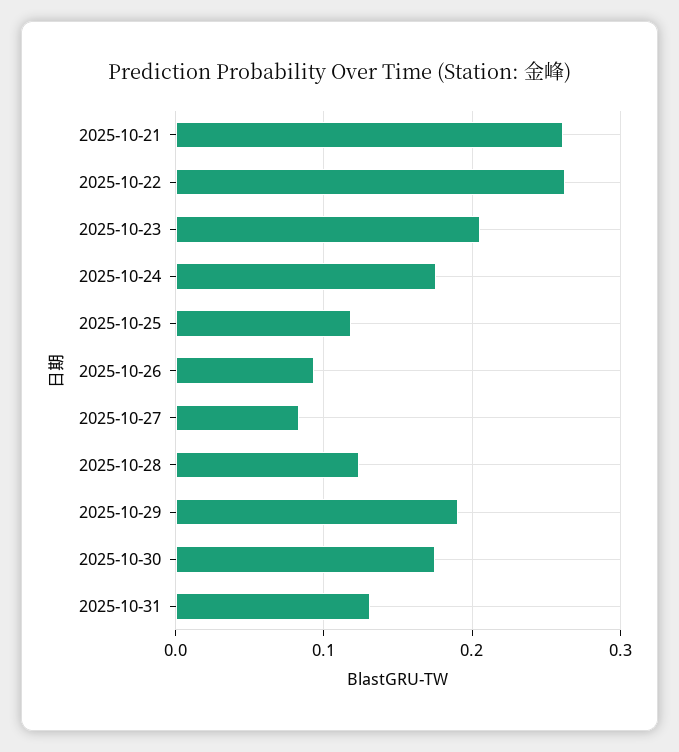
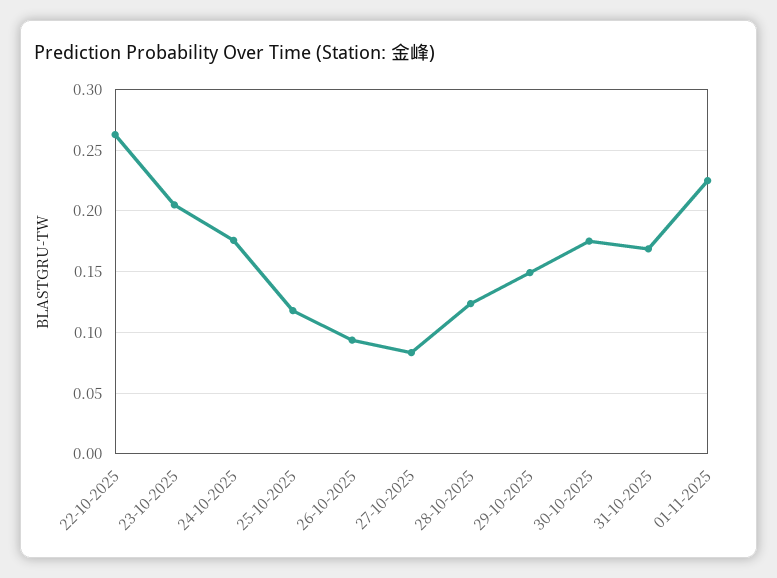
2025-10-21: 0.26 -> none
2025-10-29: 0.19 -> 0.15
2025-10-31: 0.13 -> 0.17
01-11-2025: none -> 0.225

